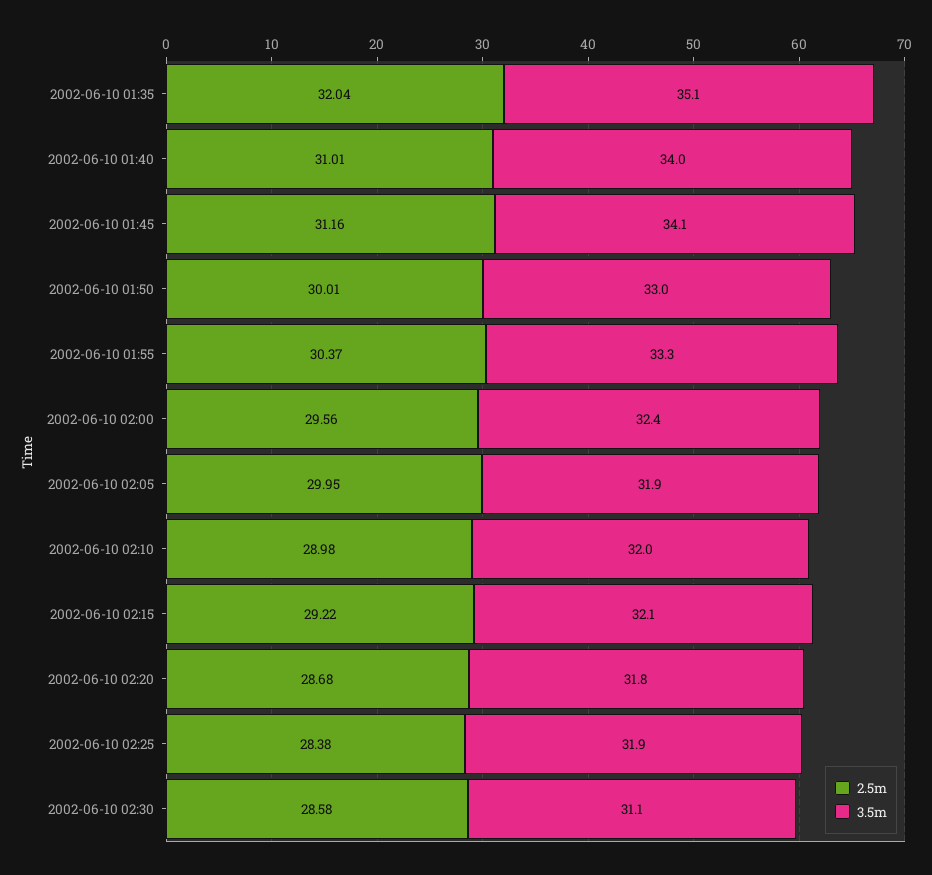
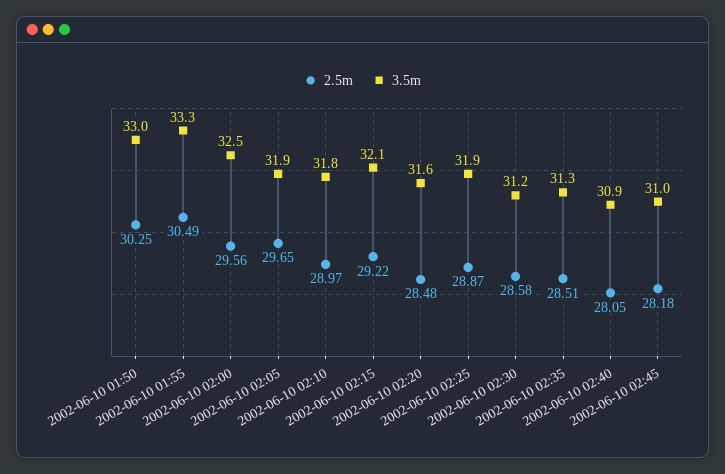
2.5m, 2002-06-10 01:35: 32.04 -> none
3.5m, 2002-06-10 01:35: 35.1 -> none
2.5m, 2002-06-10 01:40: 31.01 -> none
3.5m, 2002-06-10 01:40: 34 -> none
2.5m, 2002-06-10 01:45: 31.16 -> none
3.5m, 2002-06-10 01:45: 34.1 -> none
2.5m, 2002-06-10 01:50: 30.01 -> 30.25
2.5m, 2002-06-10 01:55: 30.37 -> 30.49
3.5m, 2002-06-10 02:00: 32.4 -> 32.5
2.5m, 2002-06-10 02:05: 29.95 -> 29.65
2.5m, 2002-06-10 02:10: 28.98 -> 28.97
3.5m, 2002-06-10 02:10: 32 -> 31.8
2.5m, 2002-06-10 02:20: 28.68 -> 28.48
3.5m, 2002-06-10 02:20: 31.8 -> 31.6
2.5m, 2002-06-10 02:25: 28.38 -> 28.87
3.5m, 2002-06-10 02:30: 31.1 -> 31.2
2.5m, 2002-06-10 02:35: none -> 28.51
3.5m, 2002-06-10 02:35: none -> 31.3
2.5m, 2002-06-10 02:40: none -> 28.05
3.5m, 2002-06-10 02:40: none -> 30.9
2.5m, 2002-06-10 02:45: none -> 28.18
3.5m, 2002-06-10 02:45: none -> 31

